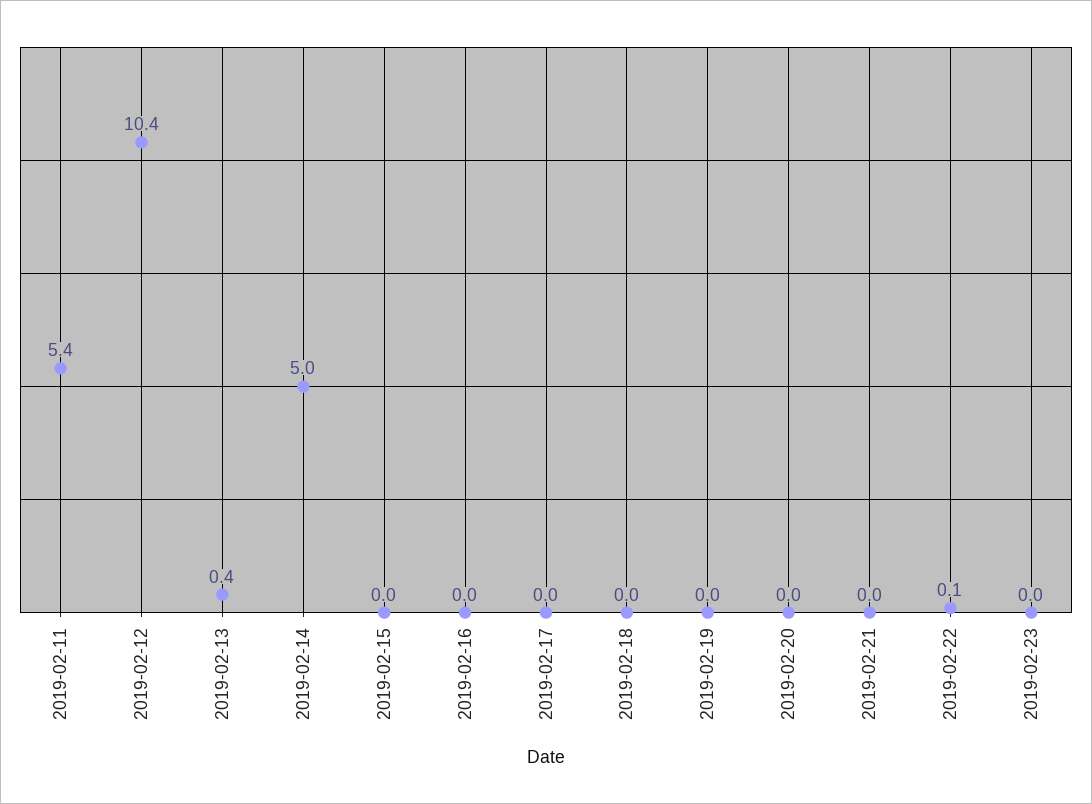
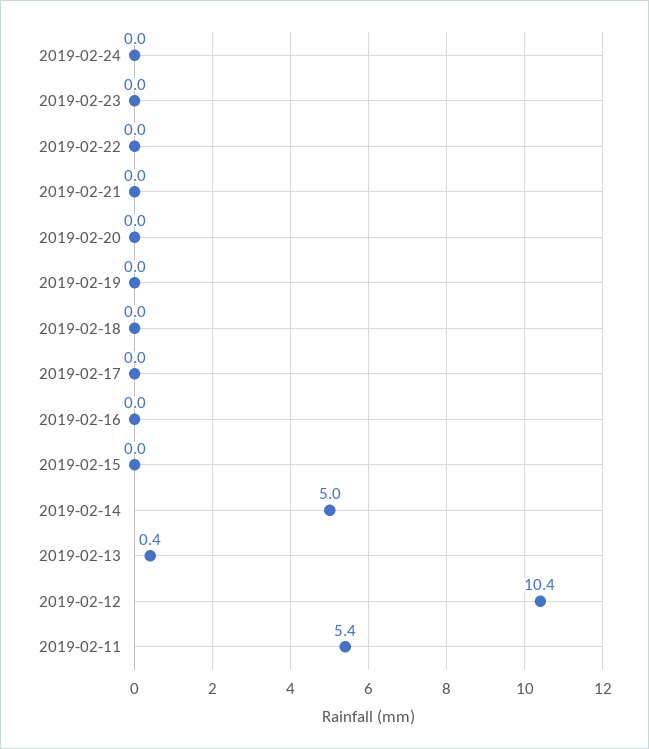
2019-02-22: 0.1 -> 0
2019-02-24: none -> 0

